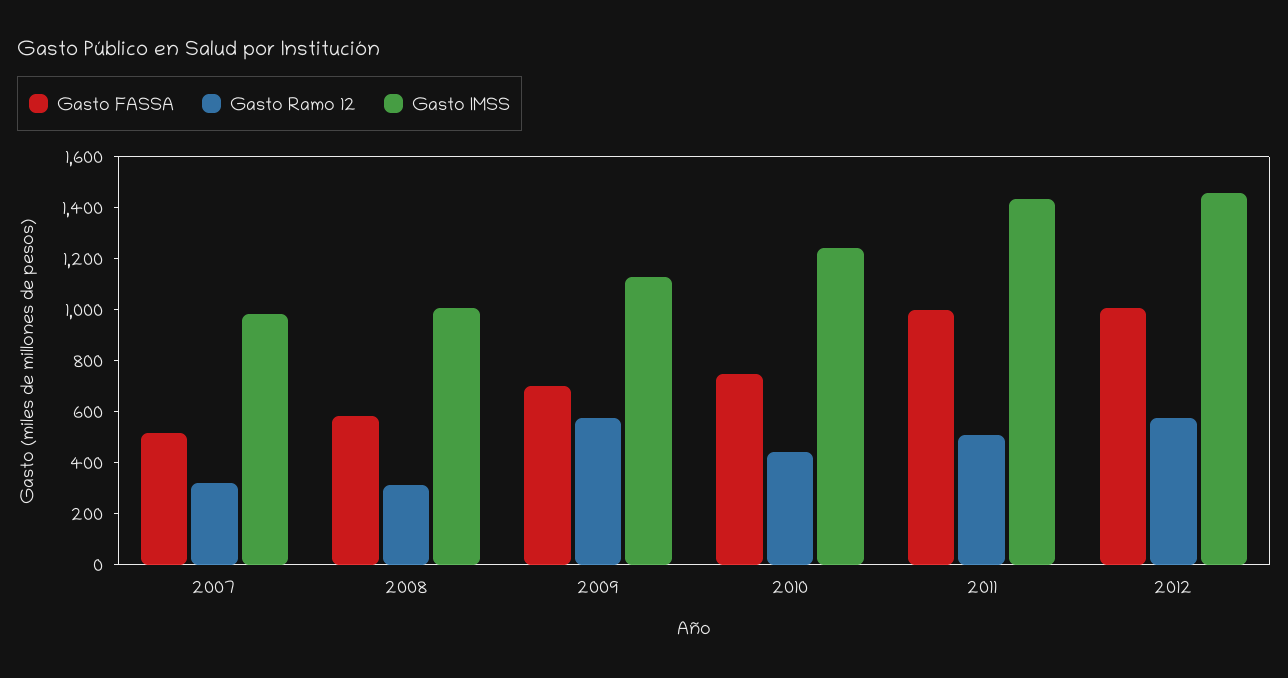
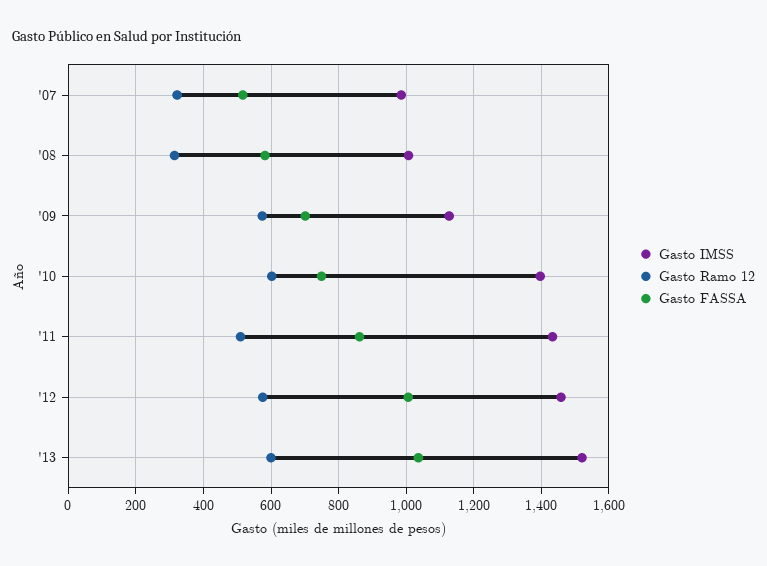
Gasto Ramo 12, 2010: 450 -> 600
Gasto IMSS, 2010: 1250 -> 1400
Gasto FASSA, 2011: 1000 -> 860
Gasto IMSS, '13: none -> 1520
Gasto Ramo 12, '13: none -> 600
Gasto FASSA, '13: none -> 1040

